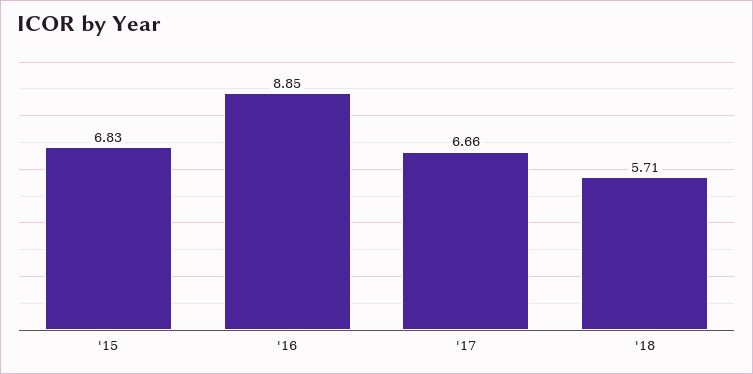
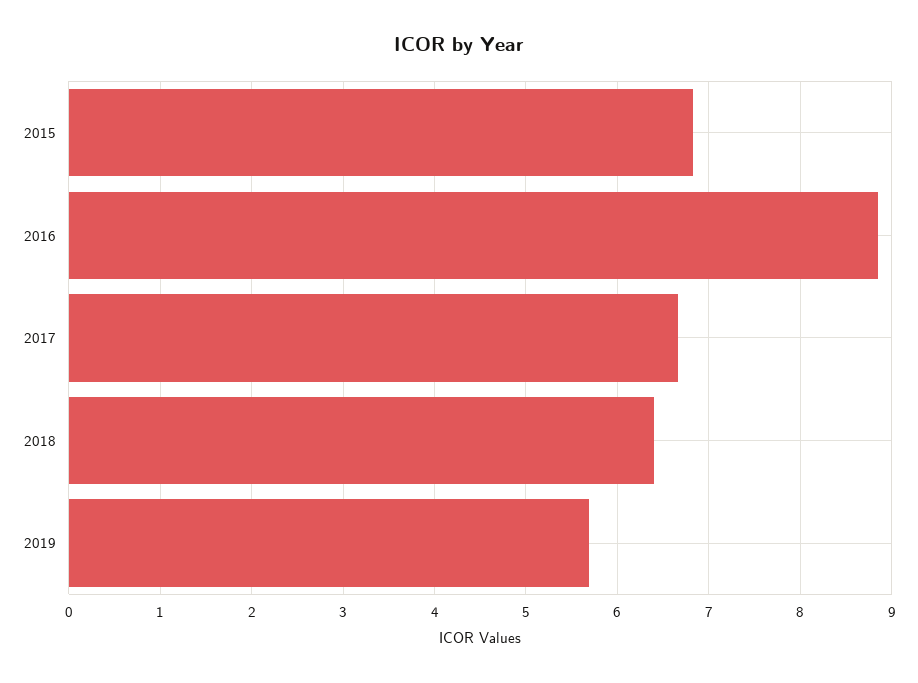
'18: 5.71 -> 6.4
2019: none -> 5.7

